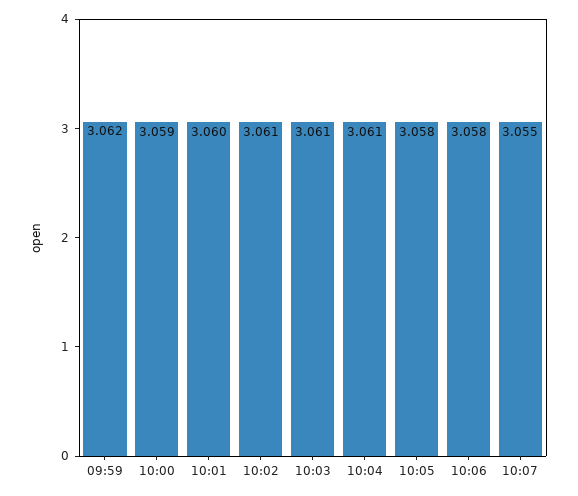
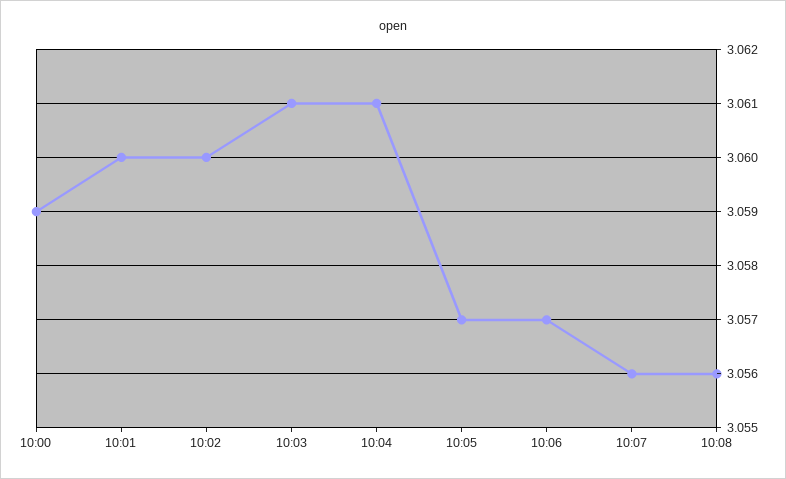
09:59: 3.062 -> none
10:02: 3.061 -> 3.06
10:05: 3.058 -> 3.057
10:06: 3.058 -> 3.057
10:07: 3.055 -> 3.056
10:08: none -> 3.056

